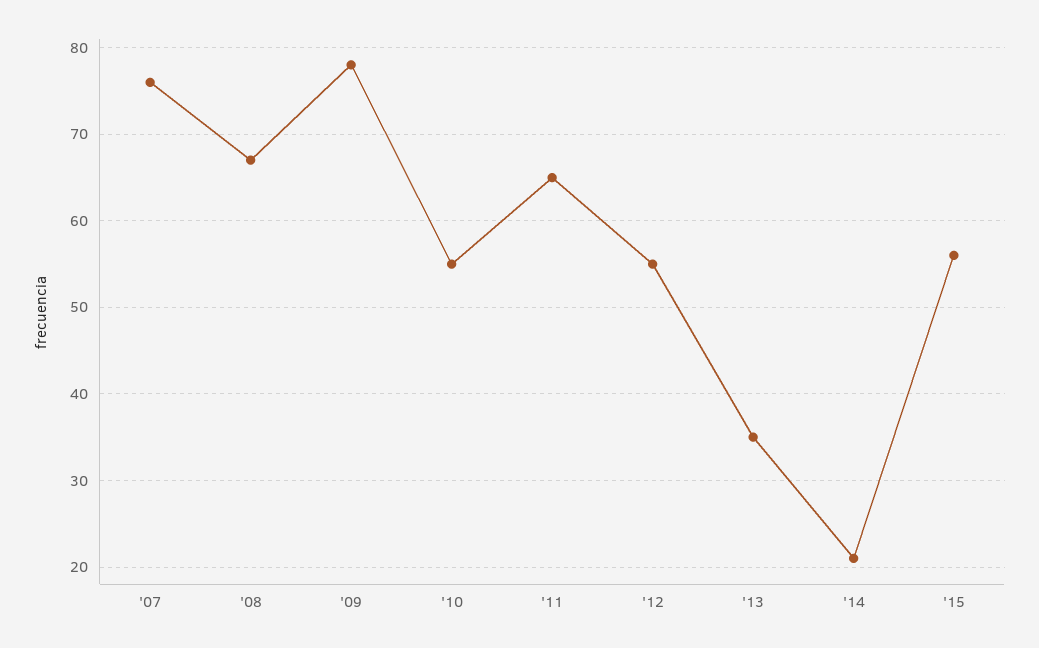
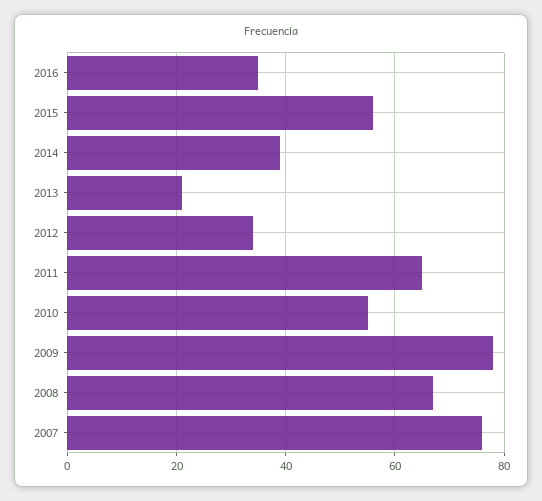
'12: 55 -> 35
'13: 35 -> 20
'14: 21 -> 40
2016: none -> 35

